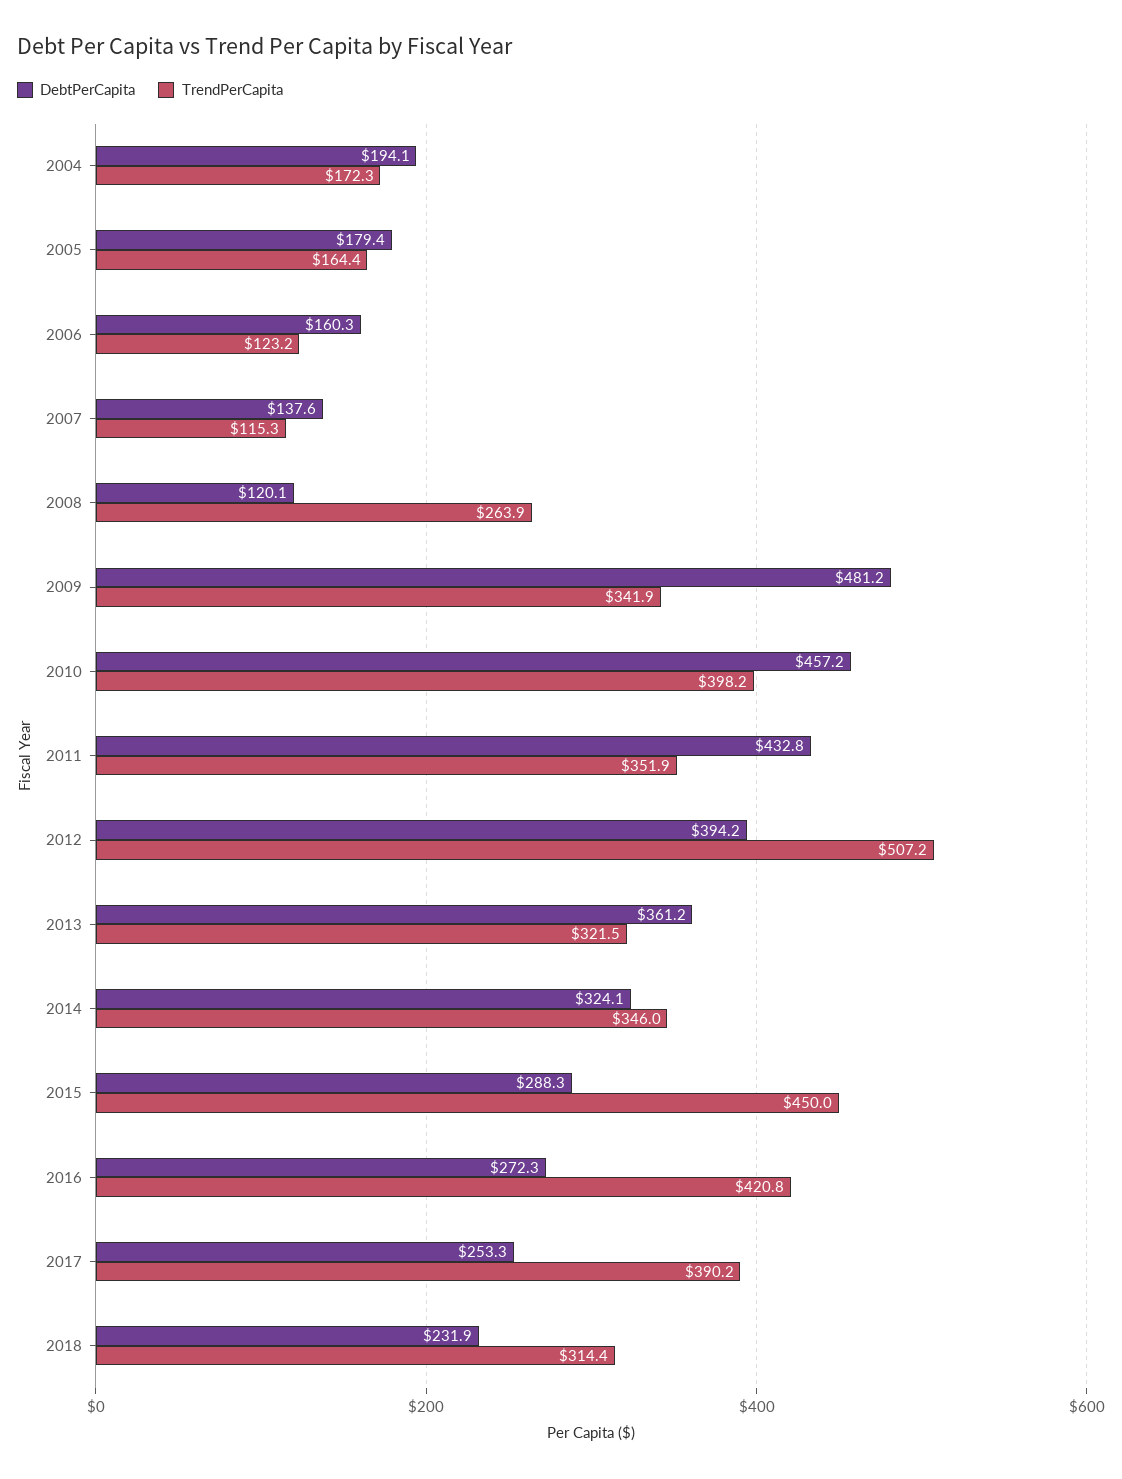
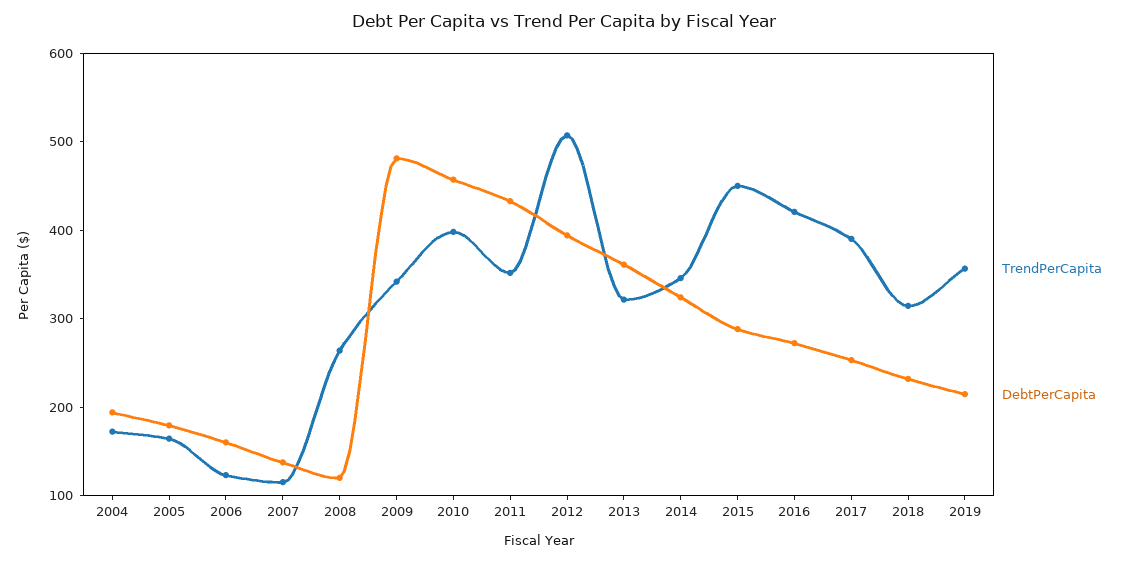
TrendPerCapita, 2019: none -> 360
DebtPerCapita, 2019: none -> 220

